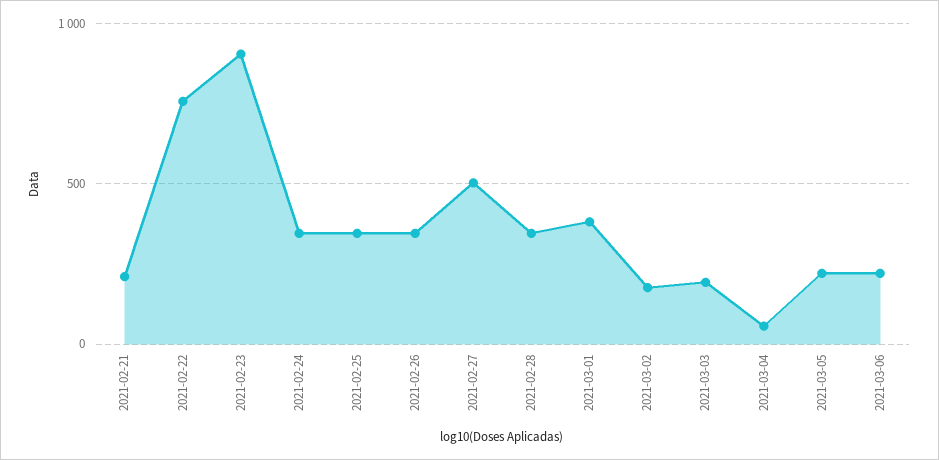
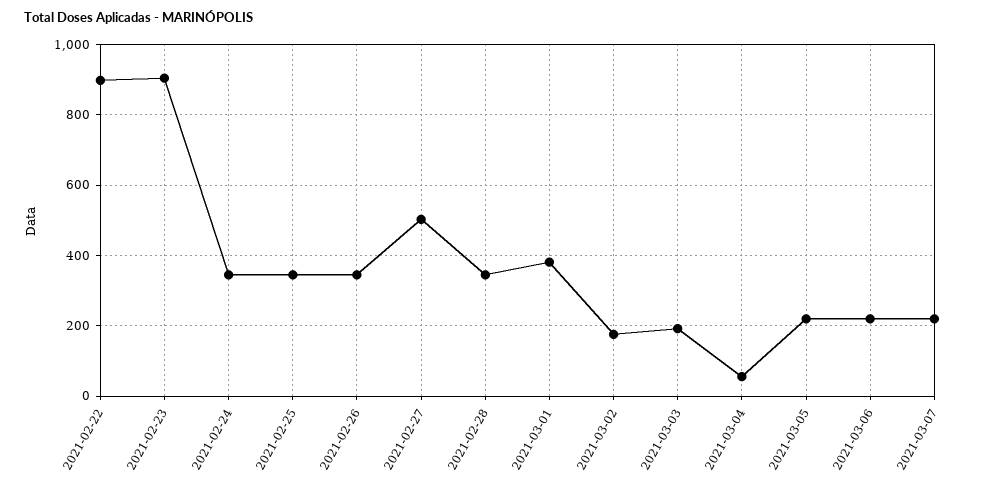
2021-02-21: 200 -> none
2021-02-22: 750 -> 900
2021-03-07: none -> 220

